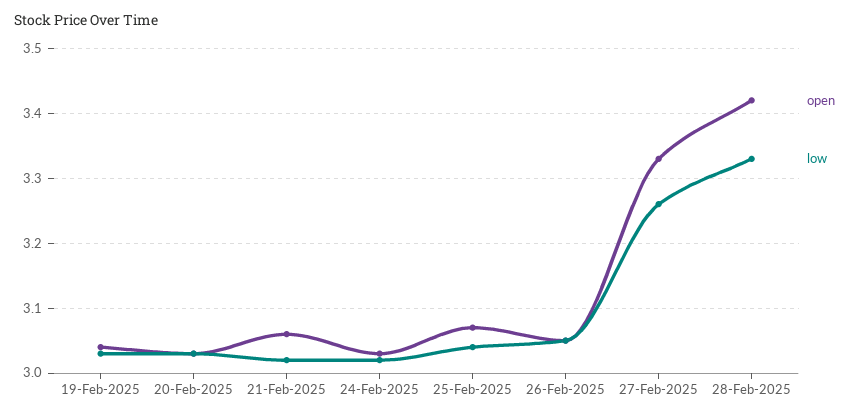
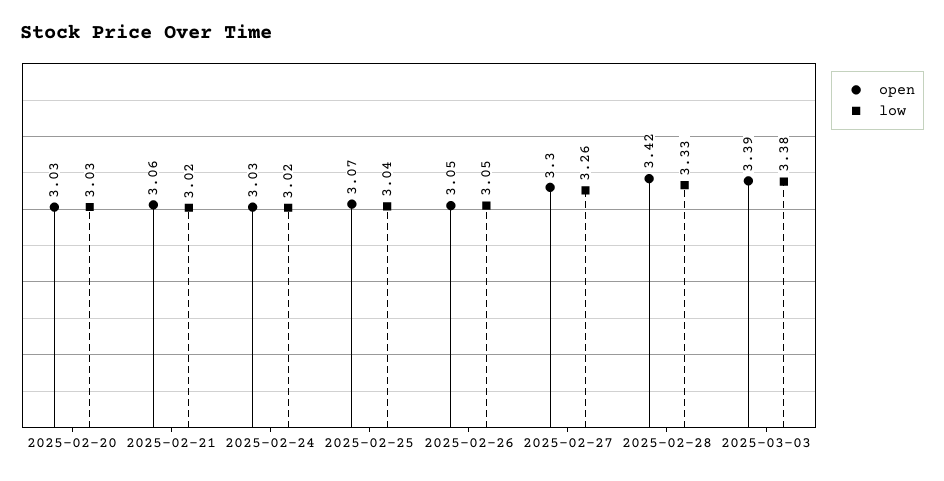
open, 19-Feb-2025: 3.04 -> none
low, 19-Feb-2025: 3.03 -> none
open, 27-Feb-2025: 3.33 -> 3.3
open, 2025-03-03: none -> 3.39
low, 2025-03-03: none -> 3.38

